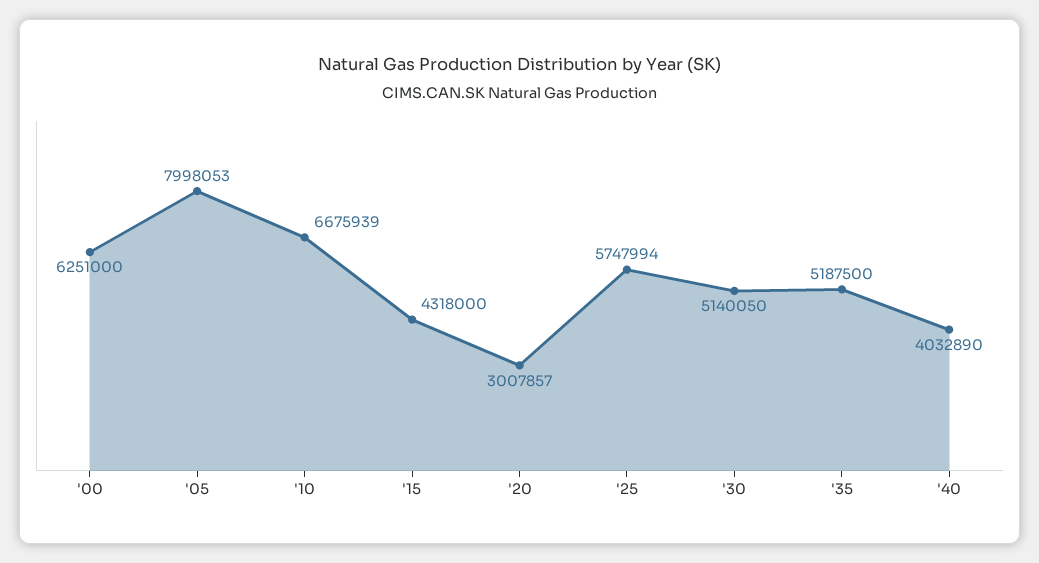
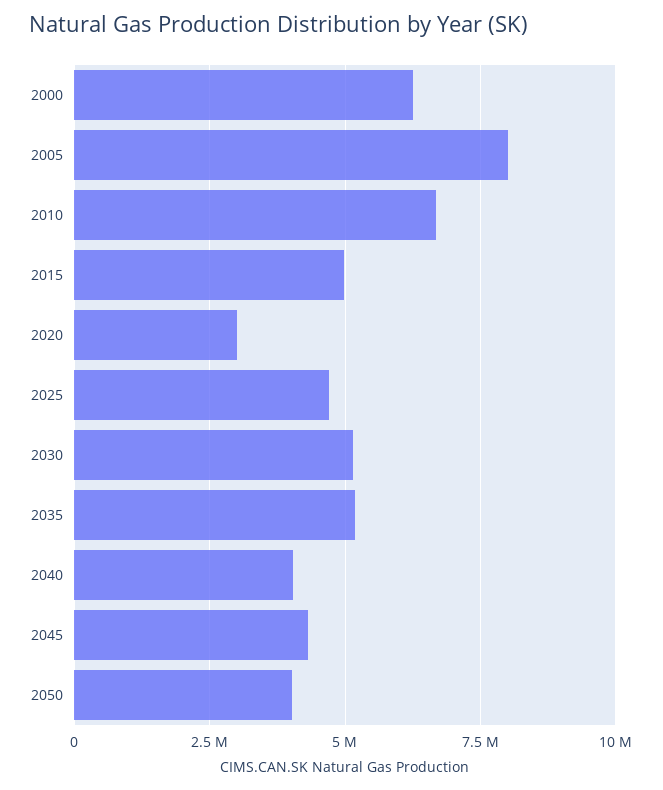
'15: 4318000 -> 5000000
'25: 5747994 -> 4750000
2045: none -> 4250000
2050: none -> 4000000

